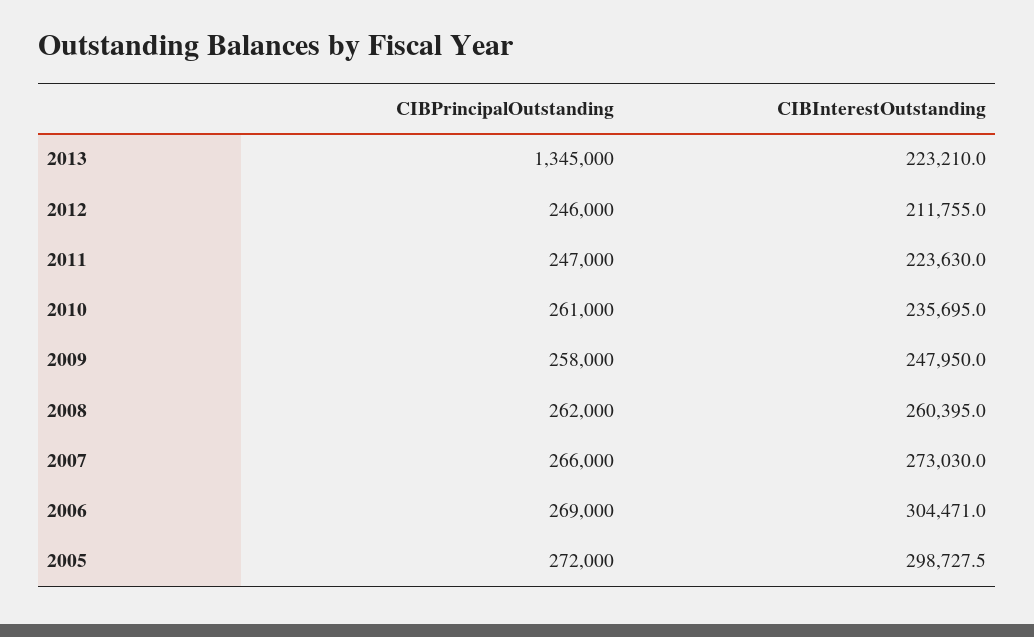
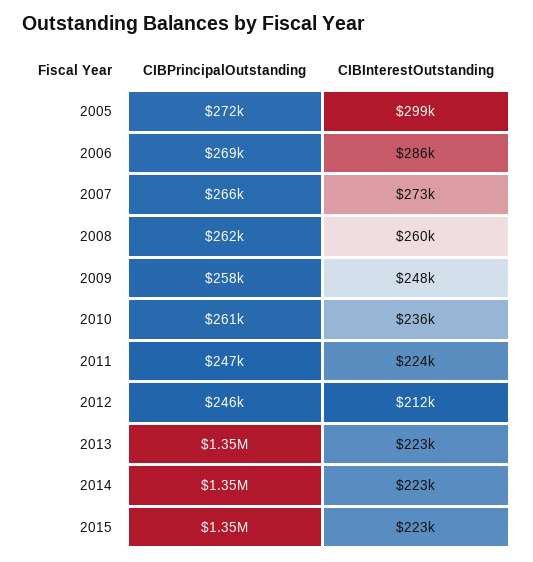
CIBInterestOutstanding, 2006: 304471 -> 286000
CIBPrincipalOutstanding, 2014: none -> 1350000
CIBInterestOutstanding, 2014: none -> 223000
CIBPrincipalOutstanding, 2015: none -> 1350000
CIBInterestOutstanding, 2015: none -> 223000

